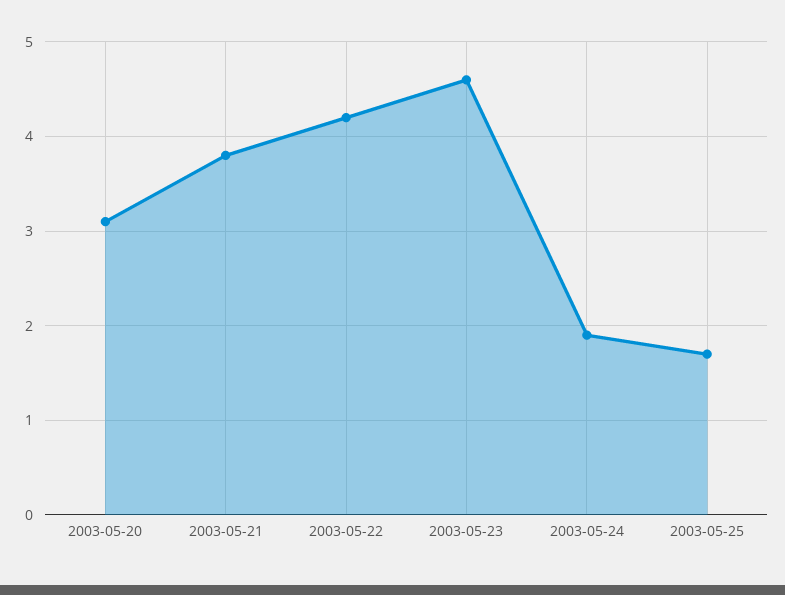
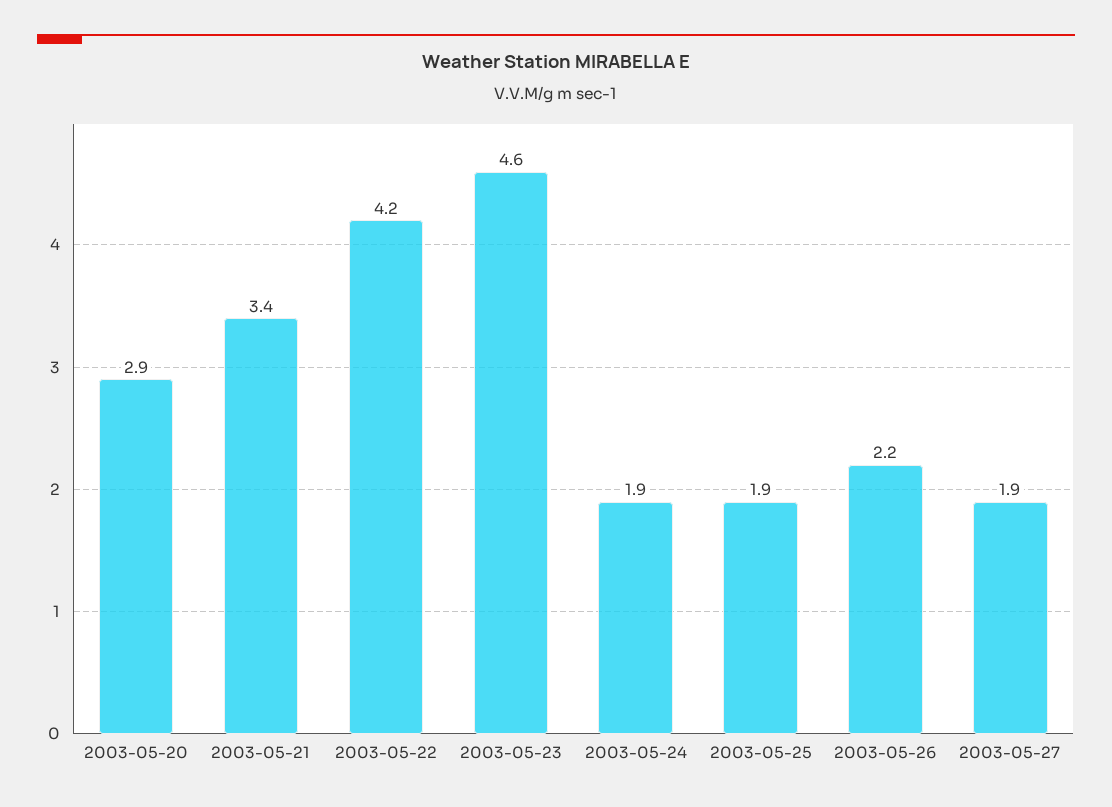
2003-05-20: 3.1 -> 2.9
2003-05-21: 3.8 -> 3.4
2003-05-25: 1.7 -> 1.9
2003-05-26: none -> 2.2
2003-05-27: none -> 1.9

